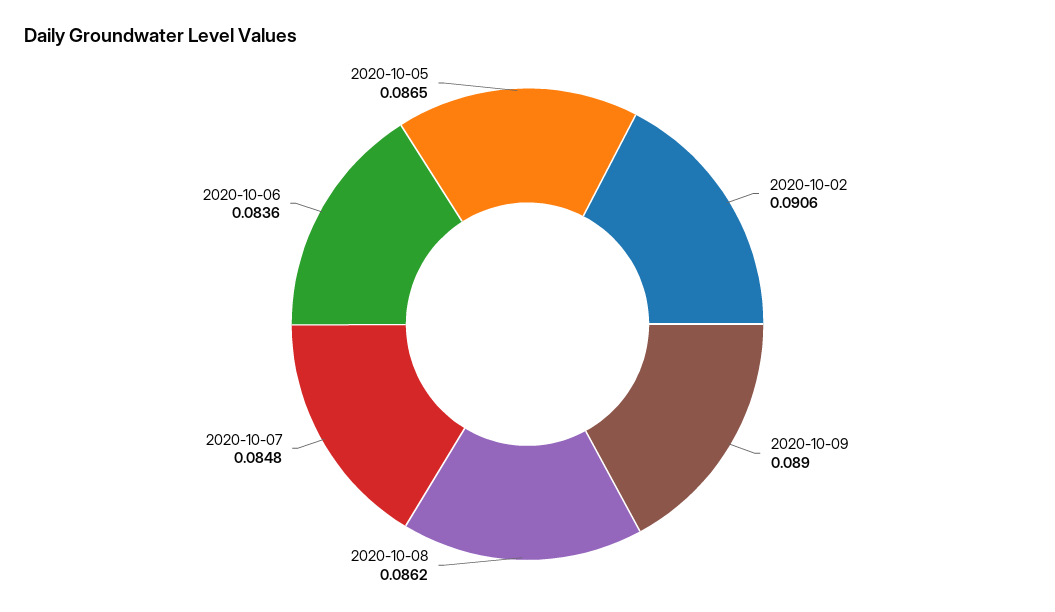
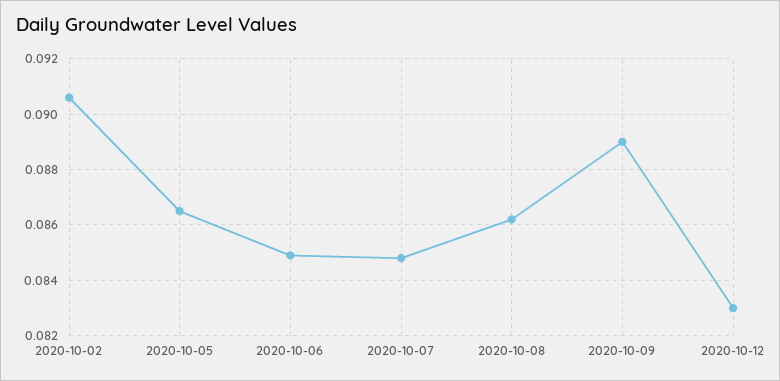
2020-10-06: 0.0836 -> 0.085
2020-10-12: none -> 0.083

